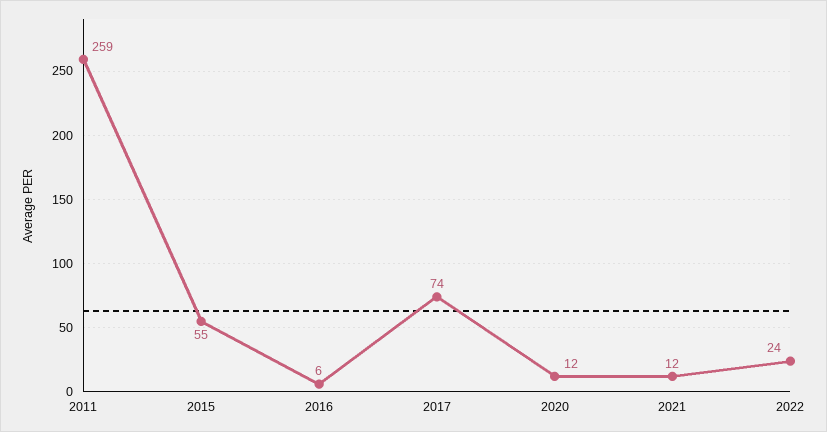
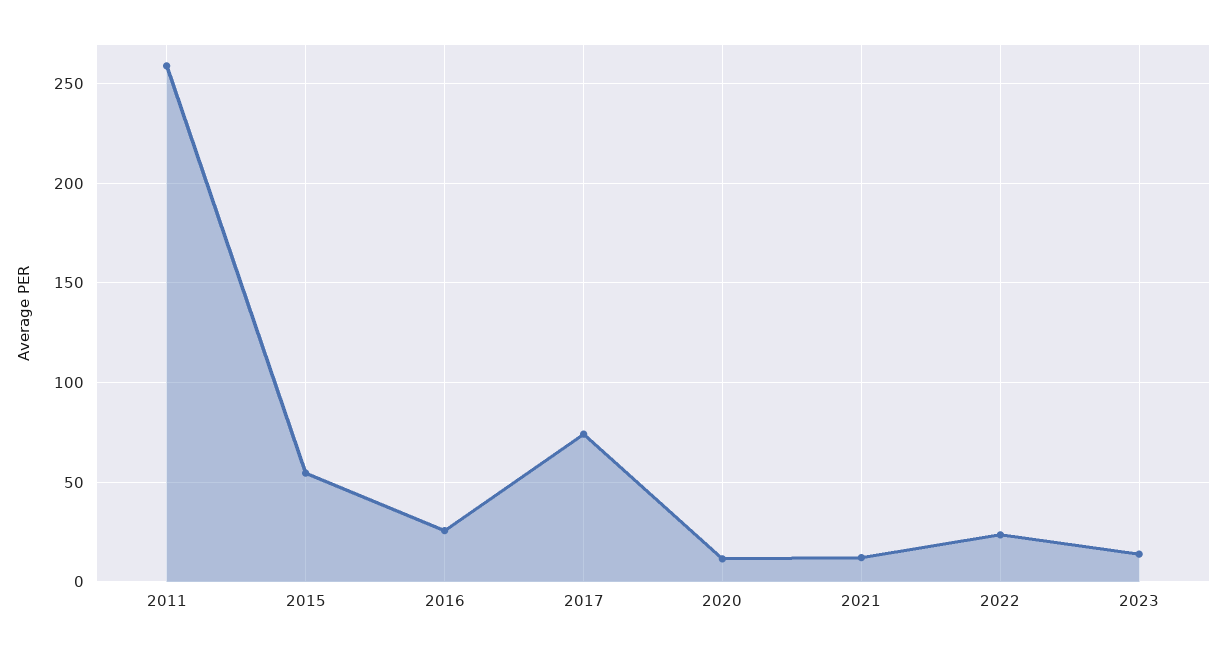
2016: 6 -> 25
2023: none -> 15

